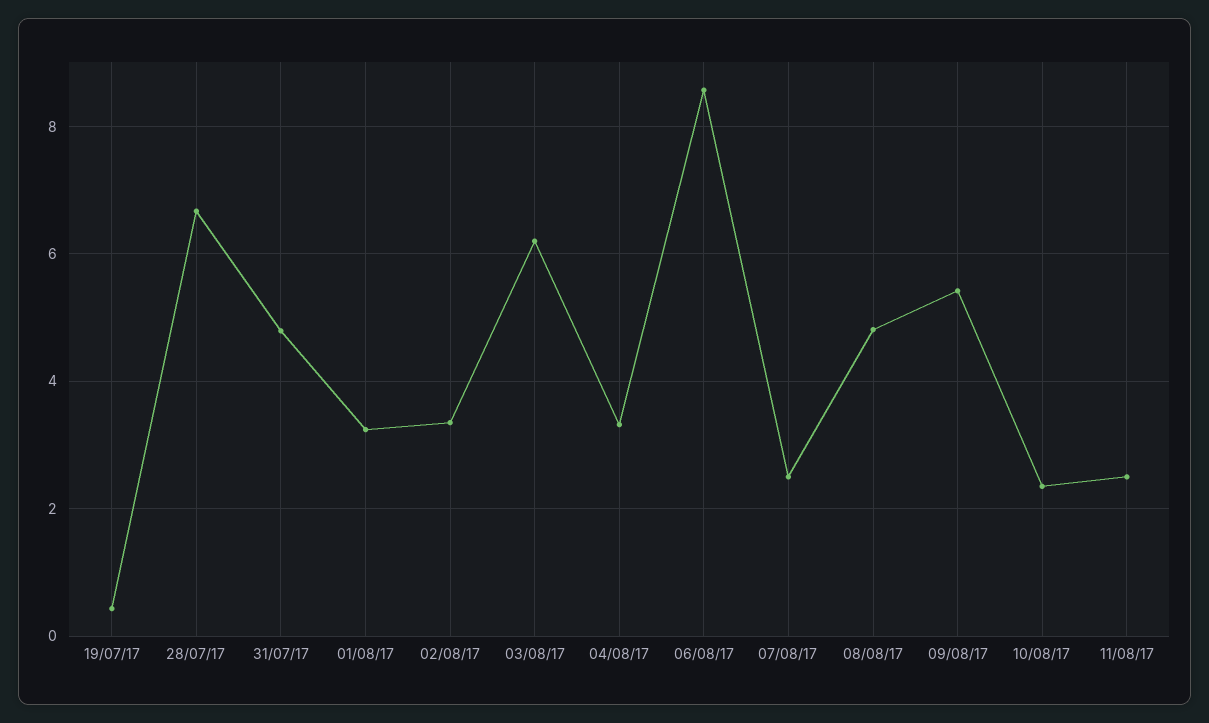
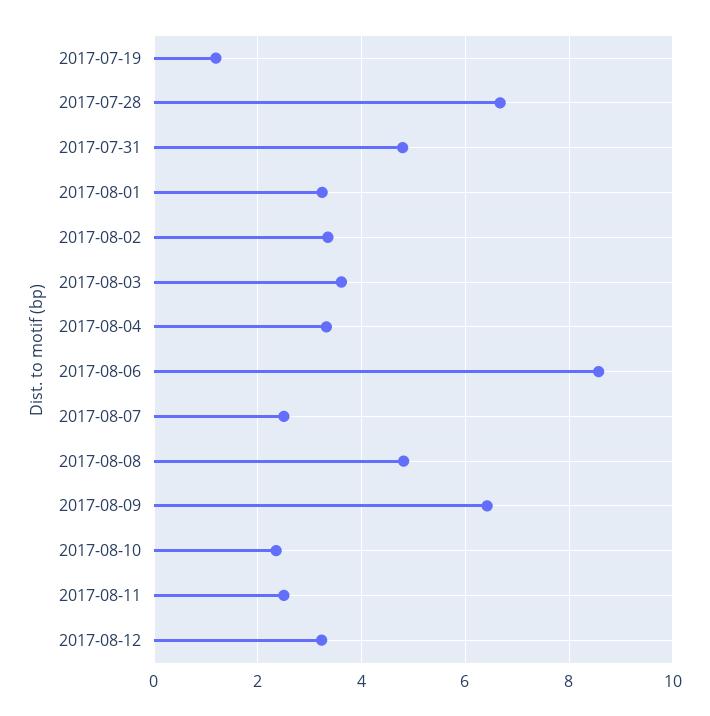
19/07/17: 0.4 -> 1.2
03/08/17: 6.2 -> 3.6
09/08/17: 5.4 -> 6.4
2017-08-12: none -> 3.2

